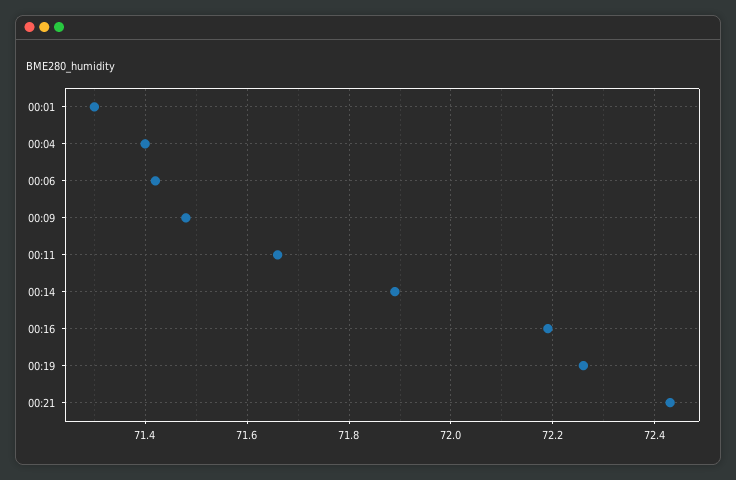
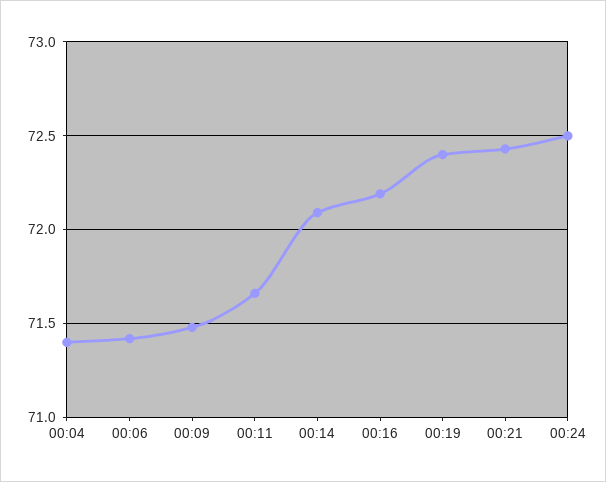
00:01: 71.3 -> none
00:14: 71.9 -> 72.1
00:19: 72.25 -> 72.4
00:24: none -> 72.5

